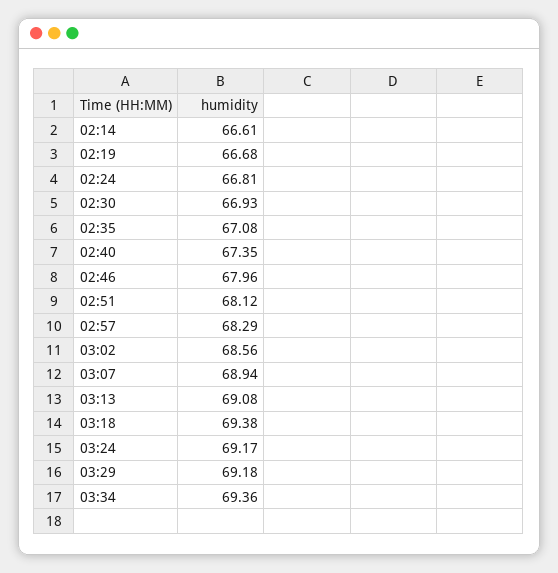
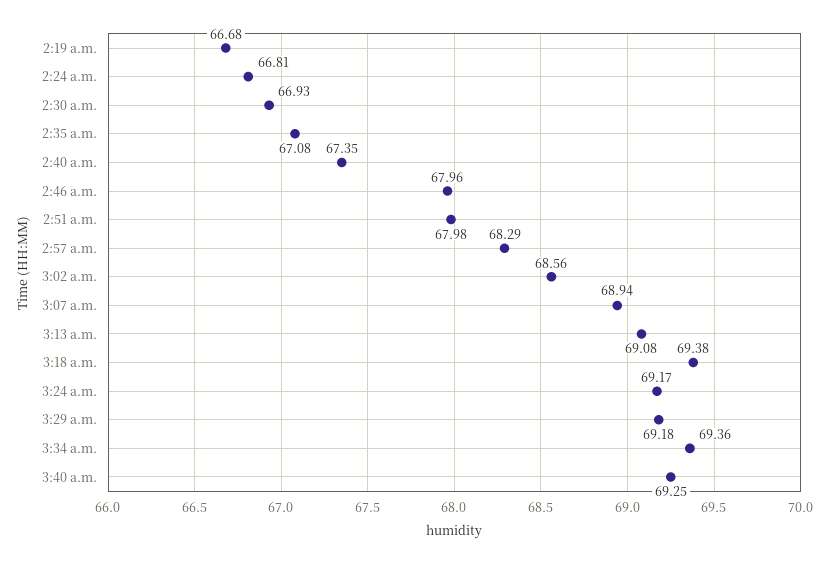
02:14: 66.61 -> none
02:51: 68.12 -> 67.98
3:40 a.m.: none -> 69.25

